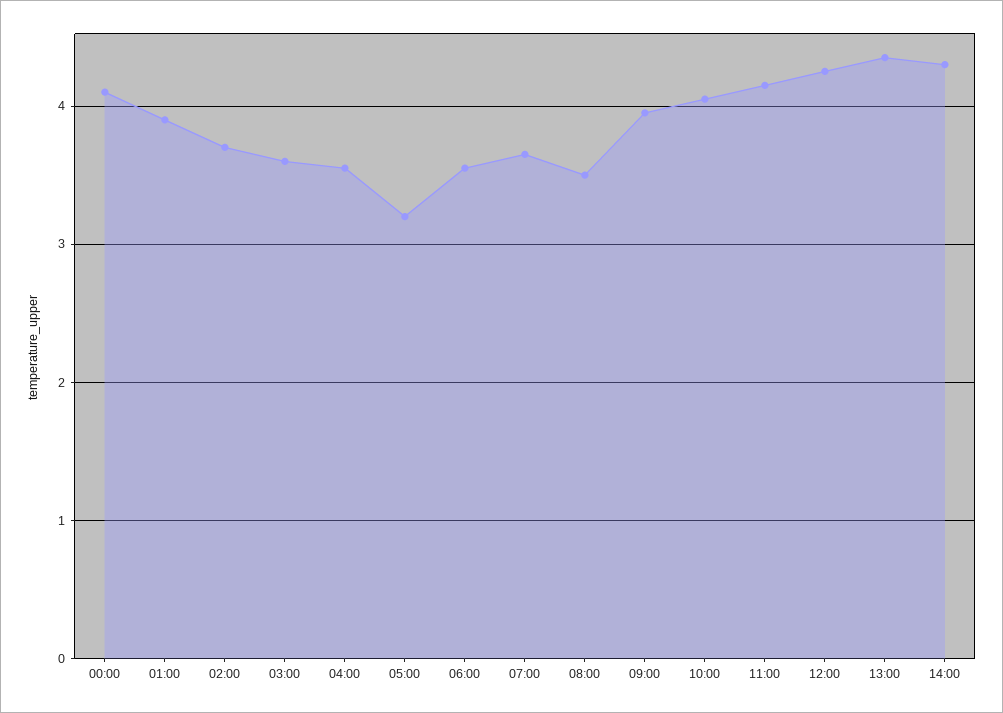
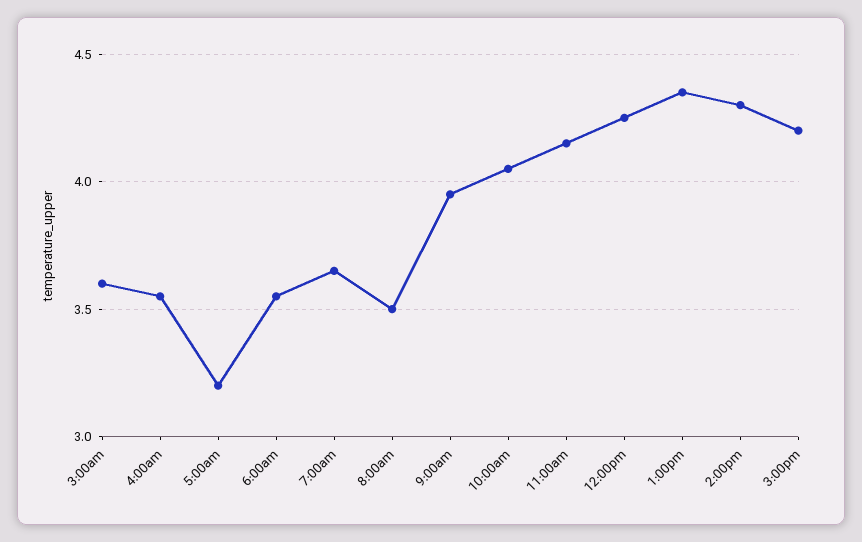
00:00: 4.1 -> none
01:00: 3.9 -> none
02:00: 3.7 -> none
3:00pm: none -> 4.2

